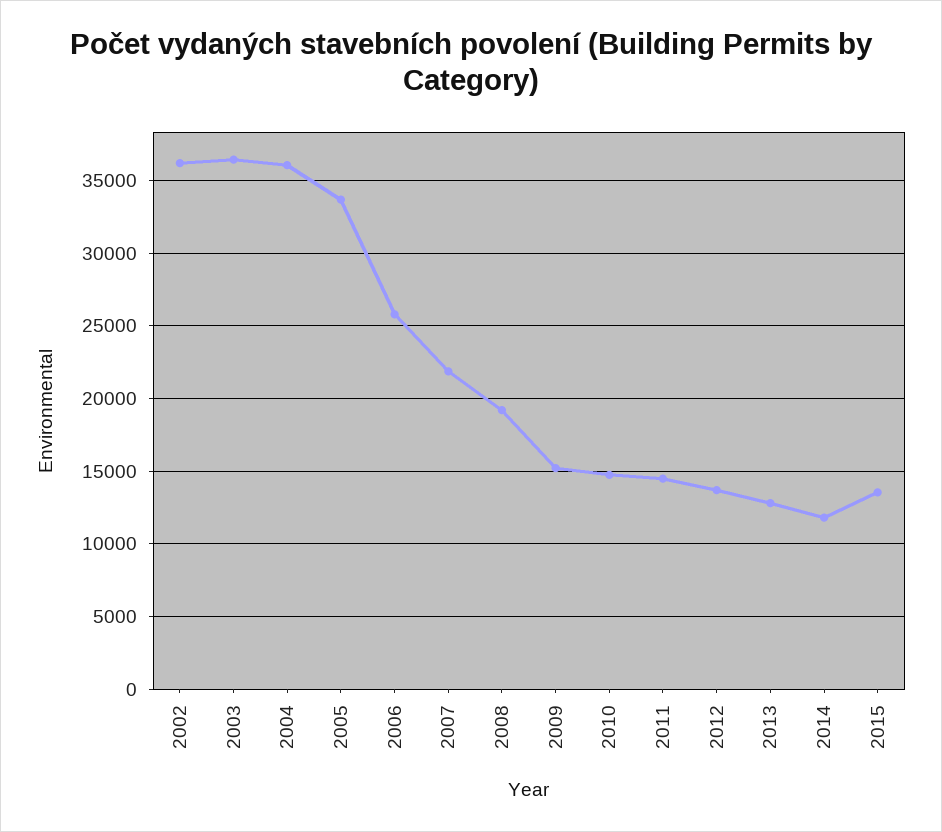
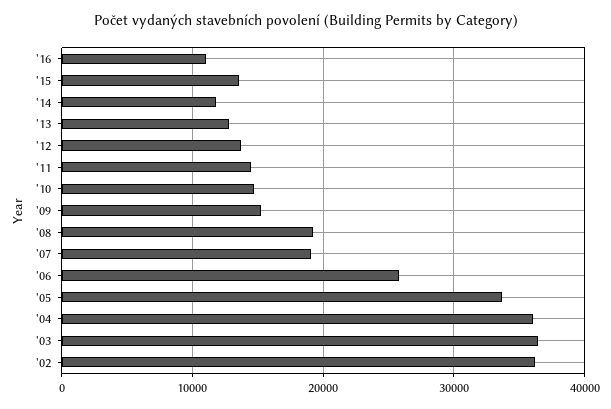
2007: 22000 -> 19000
'16: none -> 11000

